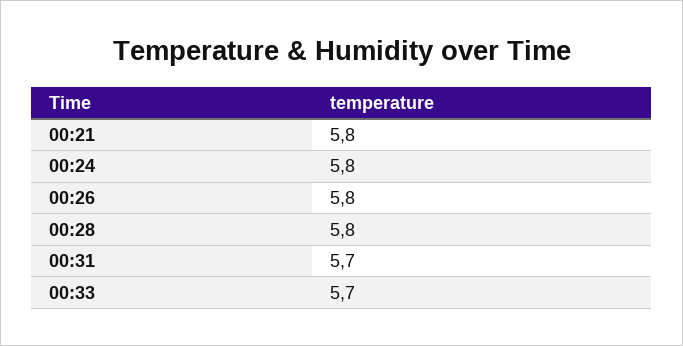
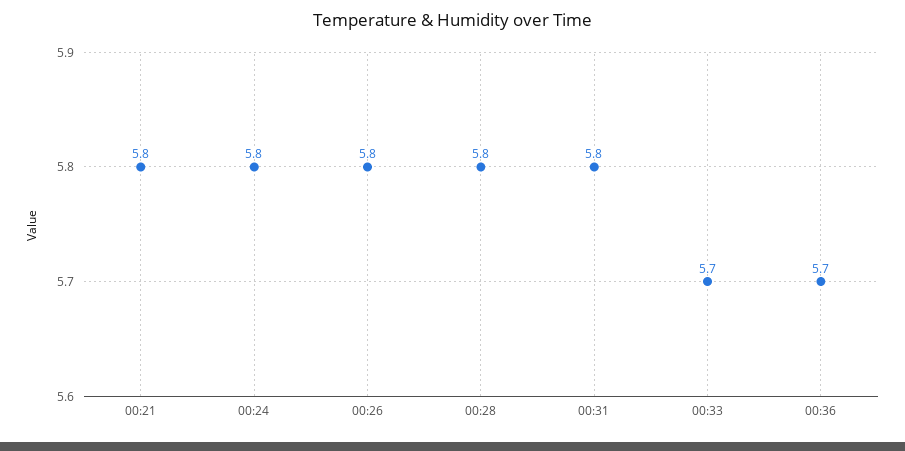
00:31: 5.7 -> 5.8
00:36: none -> 5.7

